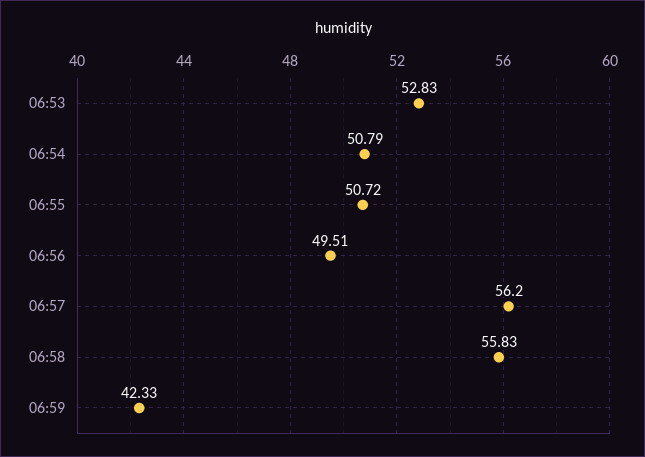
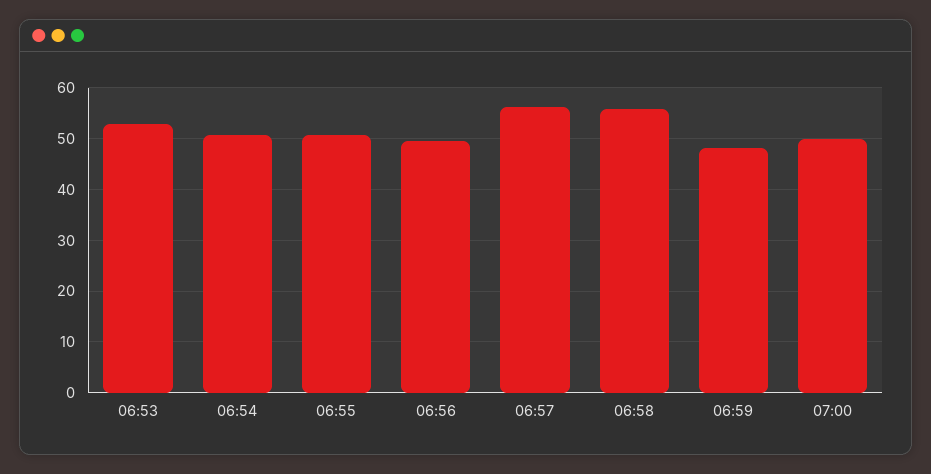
06:59: 42.33 -> 48
07:00: none -> 50

